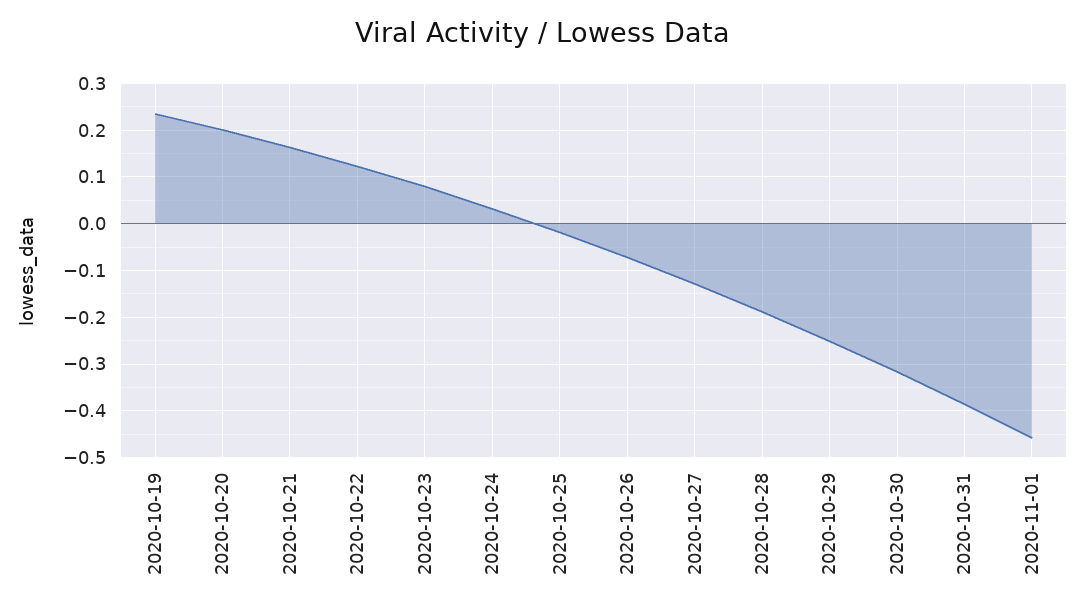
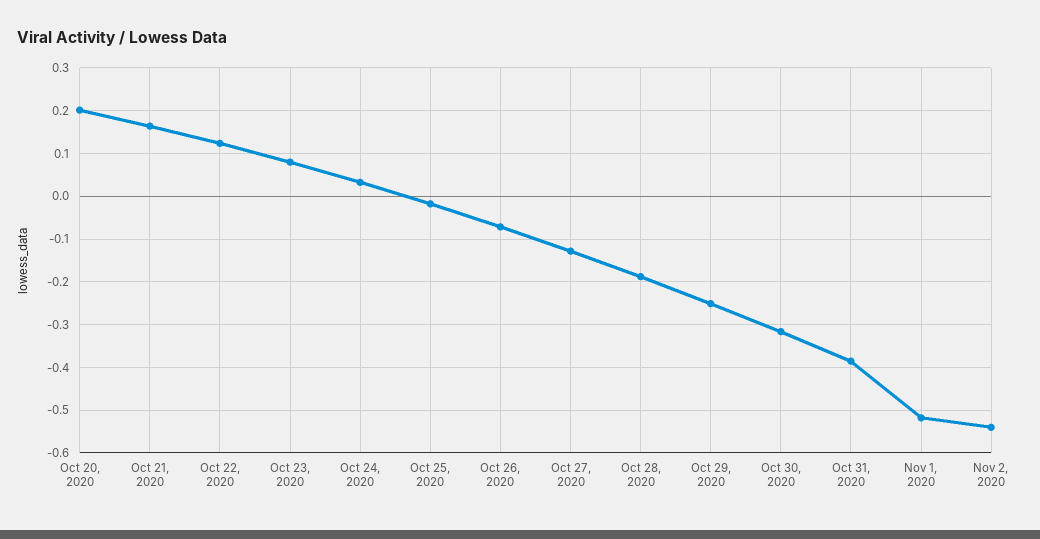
2020-10-19: 0.24 -> none
2020-11-01: -0.46 -> -0.52
Nov 2, 2020: none -> -0.54

